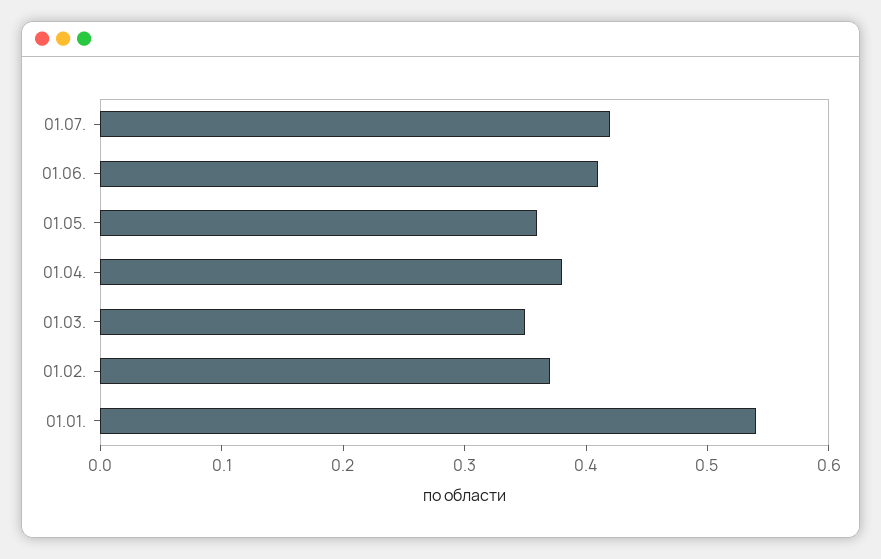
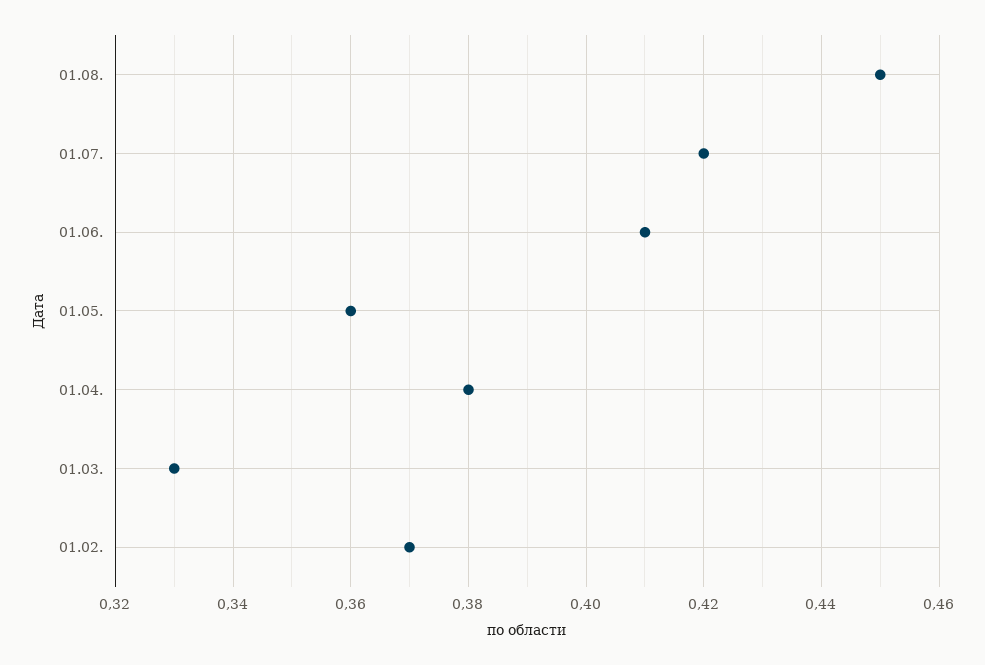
01.03.: 0.35 -> 0.33
01.01.: 0.54 -> none
01.08.: none -> 0.45

